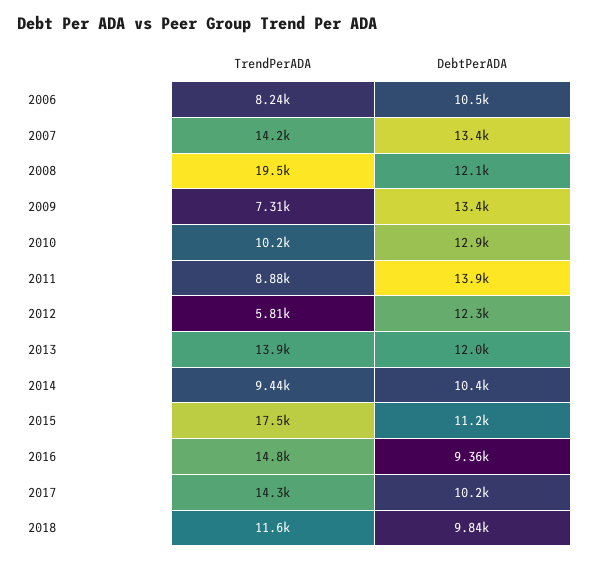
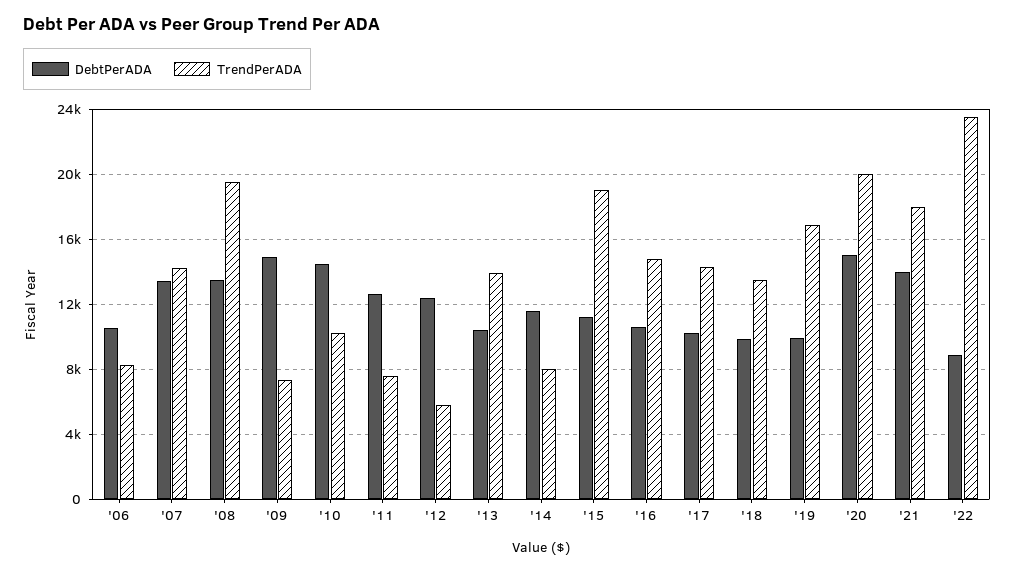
DebtPerADA, 2008: 12100 -> 13500
DebtPerADA, 2009: 13400 -> 15000
DebtPerADA, 2010: 12900 -> 14500
TrendPerADA, 2011: 8880 -> 7500
DebtPerADA, 2011: 13900 -> 12500
DebtPerADA, 2013: 12000 -> 10500
TrendPerADA, 2014: 9440 -> 8000
DebtPerADA, 2014: 10400 -> 11500
TrendPerADA, 2015: 17500 -> 19000
DebtPerADA, 2016: 9360 -> 10500
TrendPerADA, 2018: 11600 -> 13500
DebtPerADA, '19: none -> 10000
TrendPerADA, '19: none -> 17000
DebtPerADA, '20: none -> 15000
TrendPerADA, '20: none -> 20000
DebtPerADA, '21: none -> 14000
TrendPerADA, '21: none -> 18000
DebtPerADA, '22: none -> 9000
TrendPerADA, '22: none -> 23500

